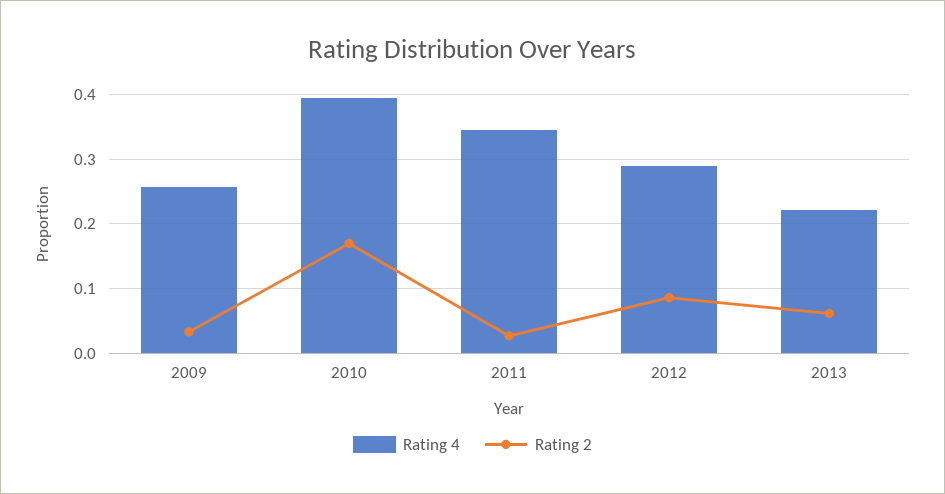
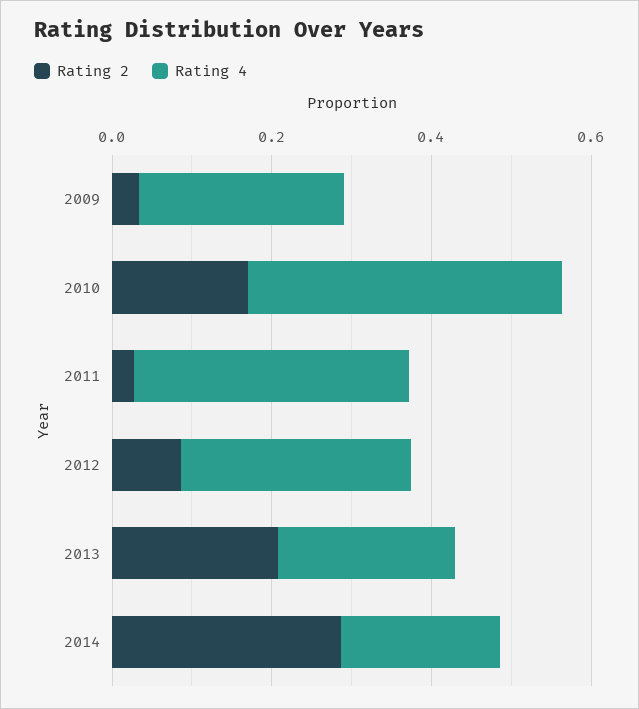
Rating 2, 2013: 0.06 -> 0.2
Rating 2, 2014: none -> 0.3
Rating 4, 2014: none -> 0.2

